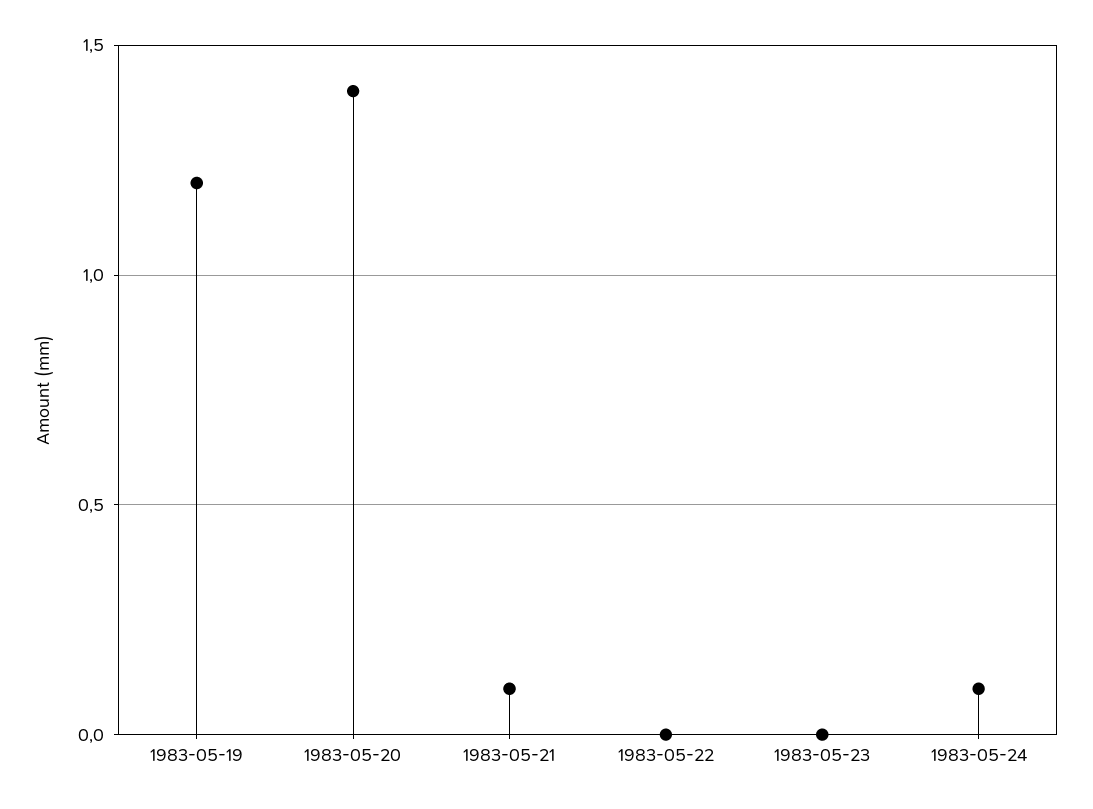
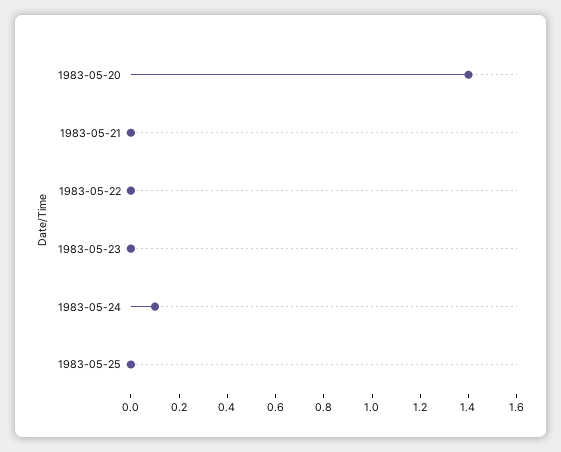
1983-05-19: 1.2 -> none
1983-05-21: 0.1 -> 0
1983-05-25: none -> 0

